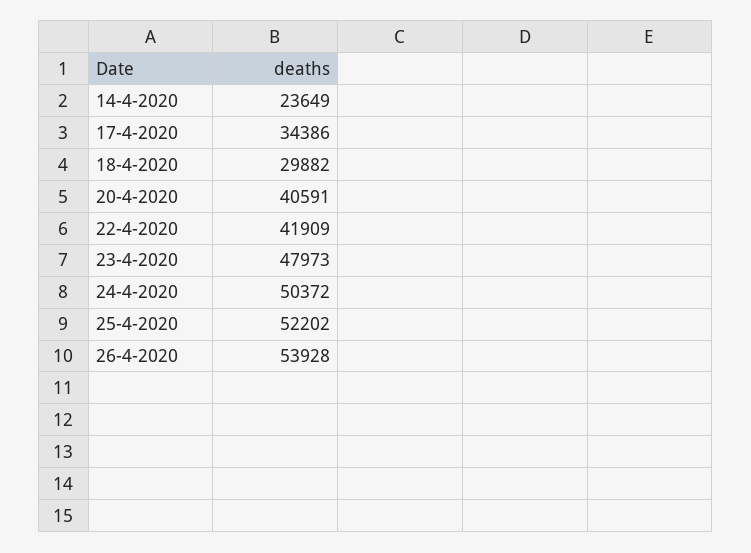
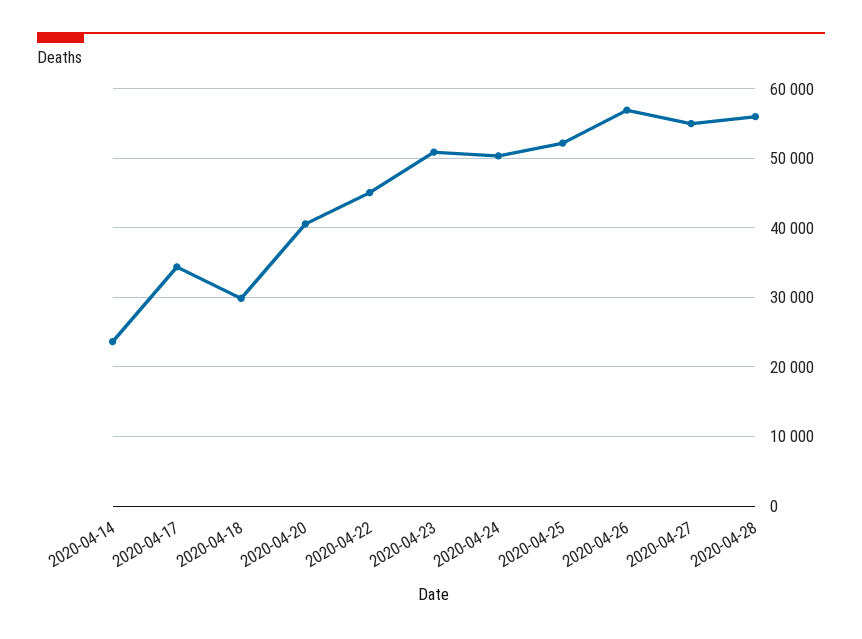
22-4-2020: 41909 -> 45000
23-4-2020: 47973 -> 51000
26-4-2020: 53928 -> 57000
2020-04-27: none -> 55000
2020-04-28: none -> 56000

